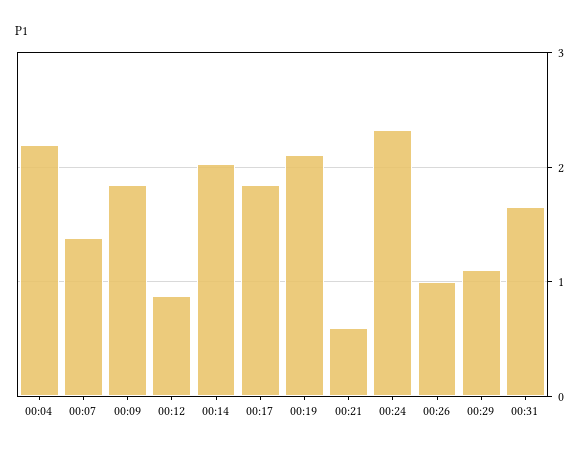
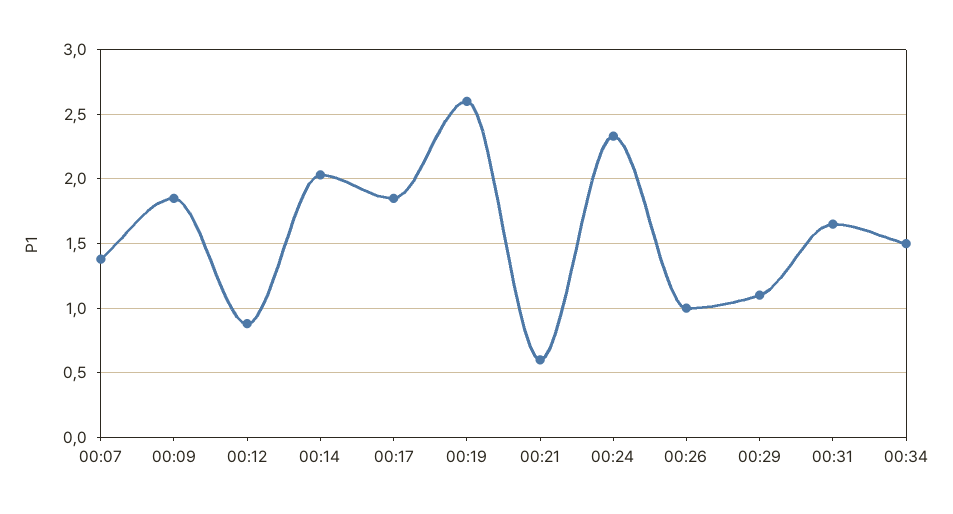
00:04: 2.2 -> none
00:19: 2.1 -> 2.6
00:34: none -> 1.5

